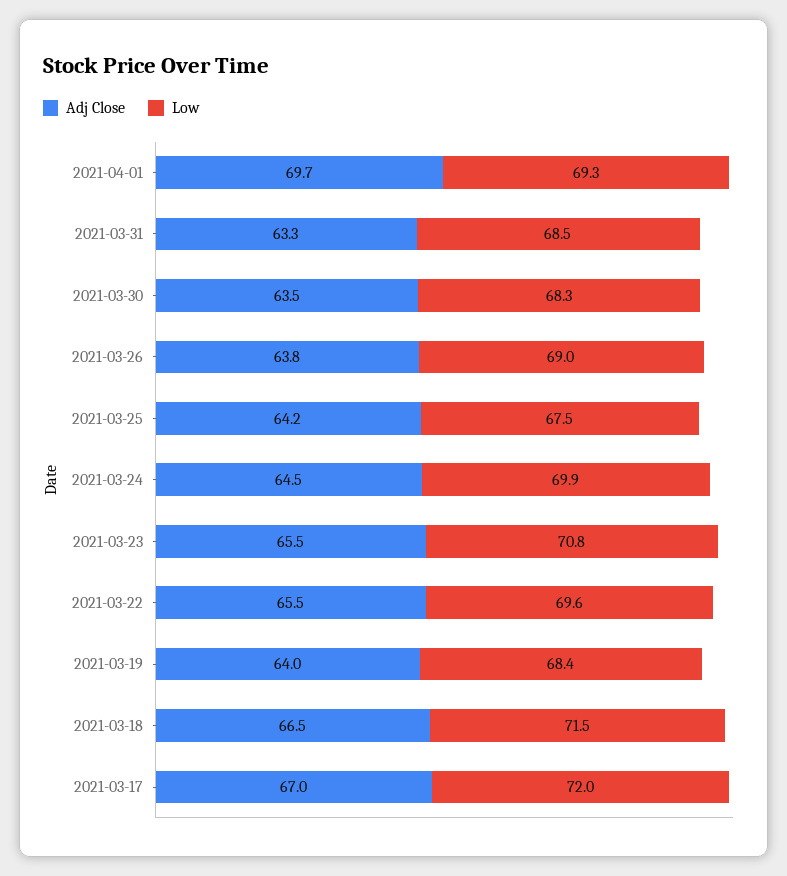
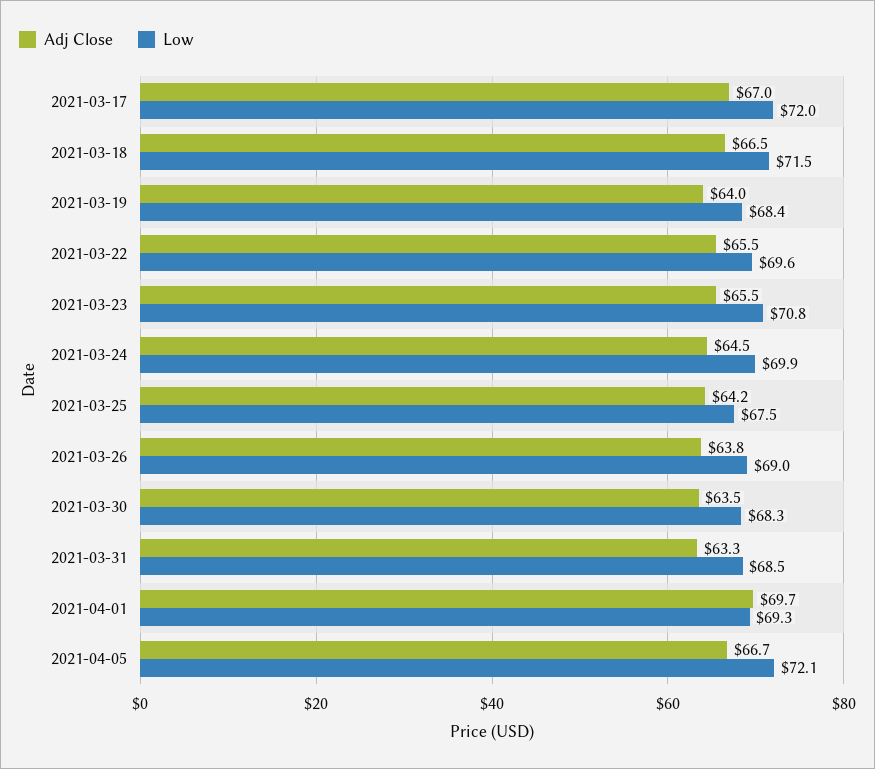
Adj Close, 2021-04-05: none -> 66.7
Low, 2021-04-05: none -> 72.1

